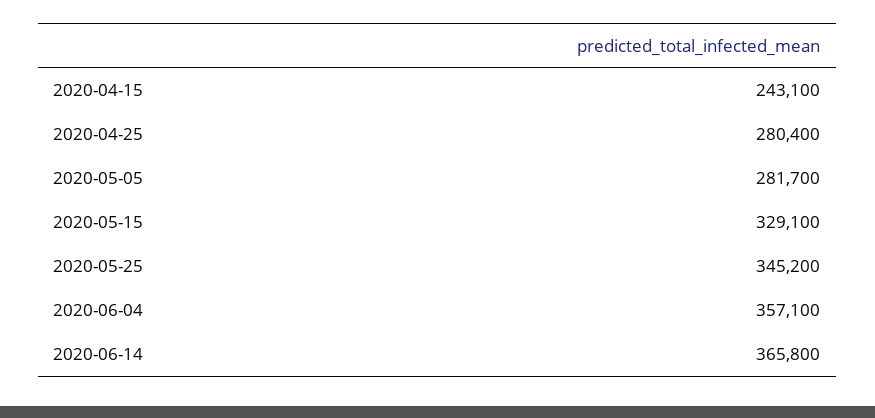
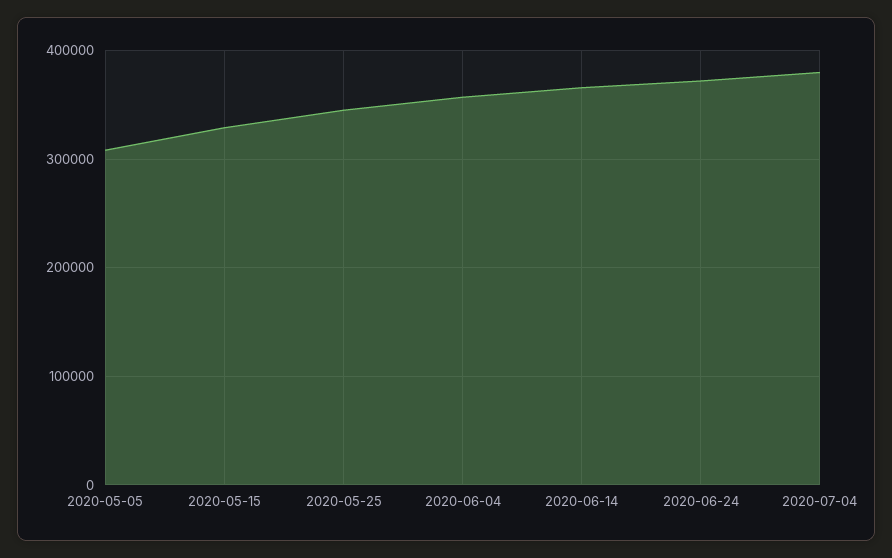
2020-04-15: 243100 -> none
2020-04-25: 280400 -> none
2020-05-05: 281700 -> 310000
2020-06-24: none -> 370000
2020-07-04: none -> 380000

